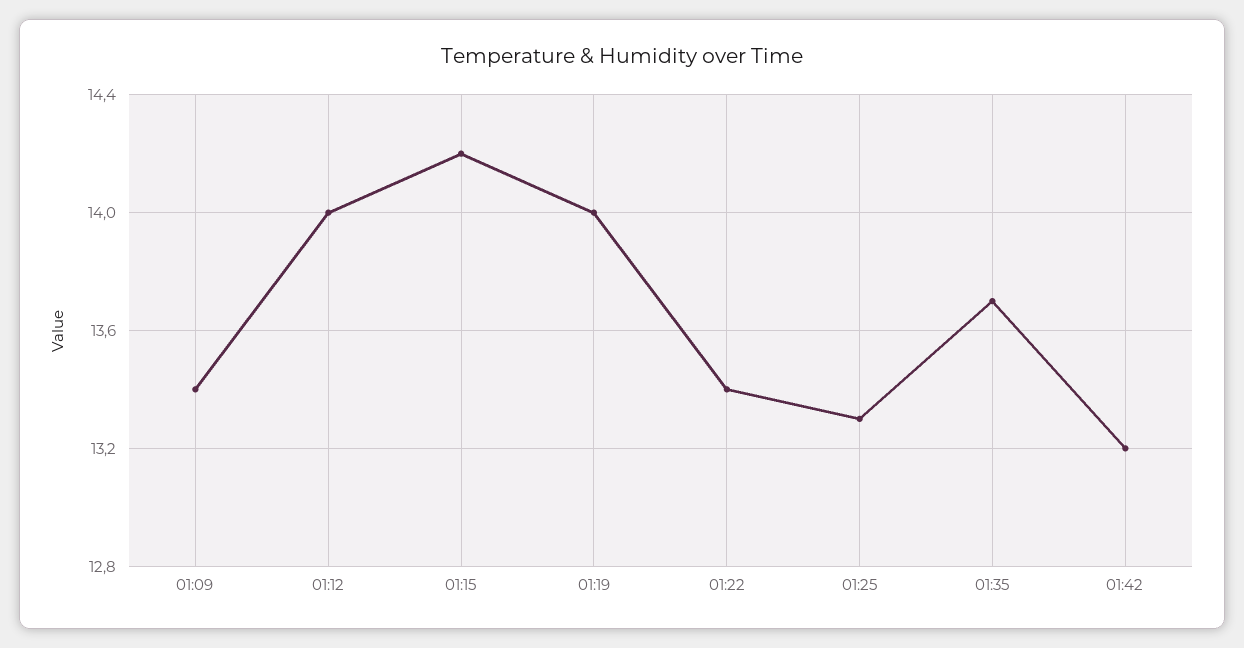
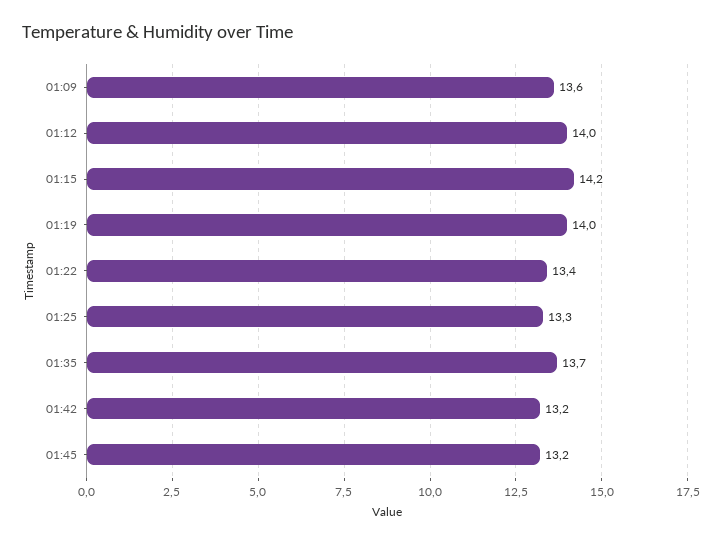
01:09: 13.4 -> 13.6
01:45: none -> 13.2

